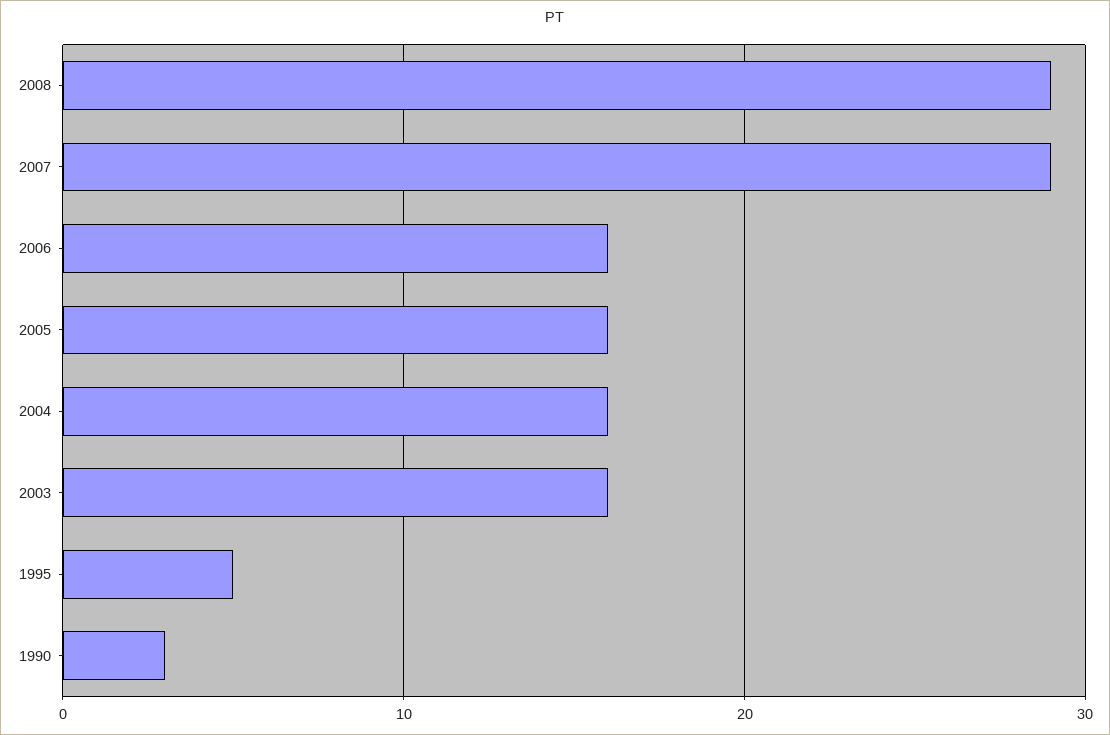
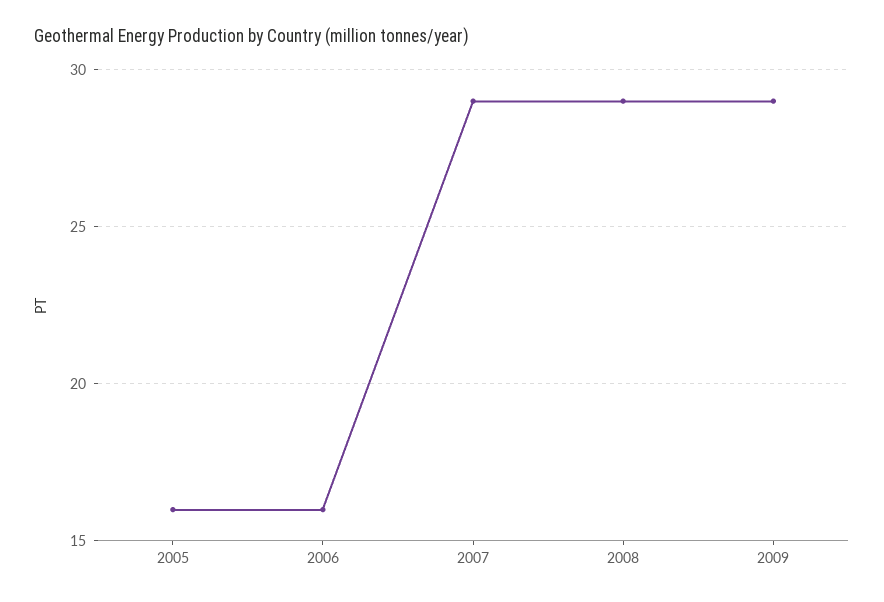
2004: 16 -> none
2003: 16 -> none
1995: 5 -> none
1990: 3 -> none
2009: none -> 29

